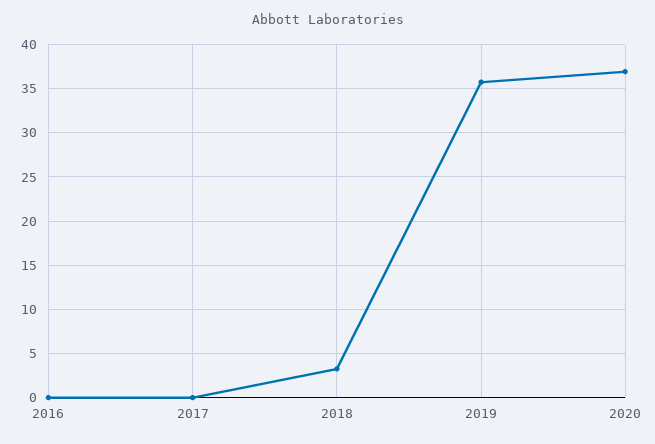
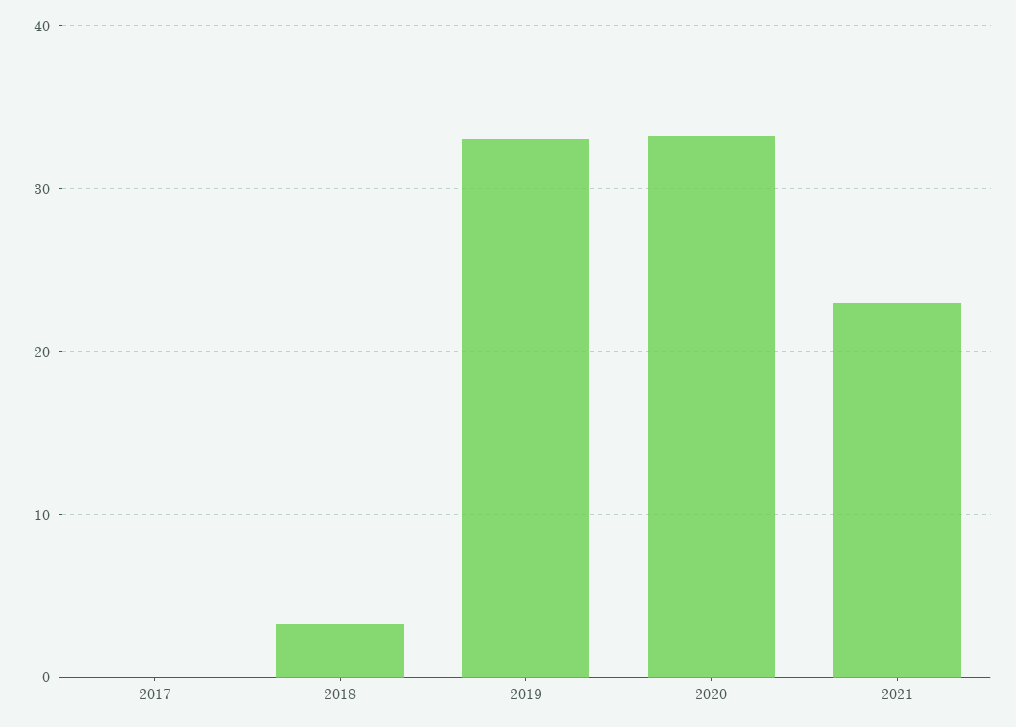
2016: 0 -> none
2019: 36 -> 33
2020: 37 -> 33
2021: none -> 23

